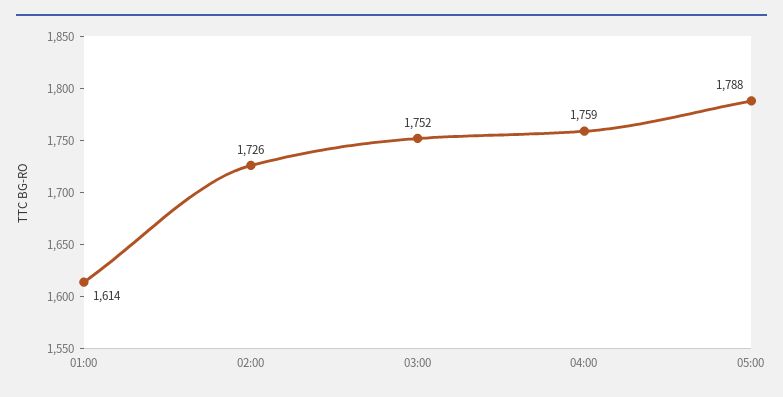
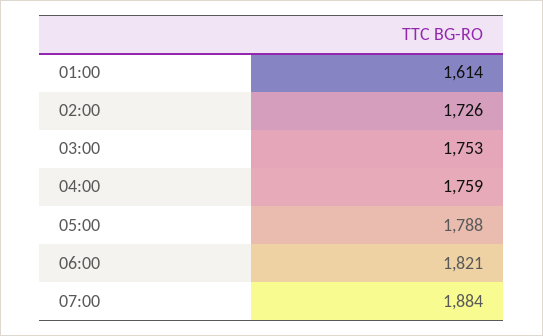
03:00: 1752 -> 1753
06:00: none -> 1821
07:00: none -> 1884

